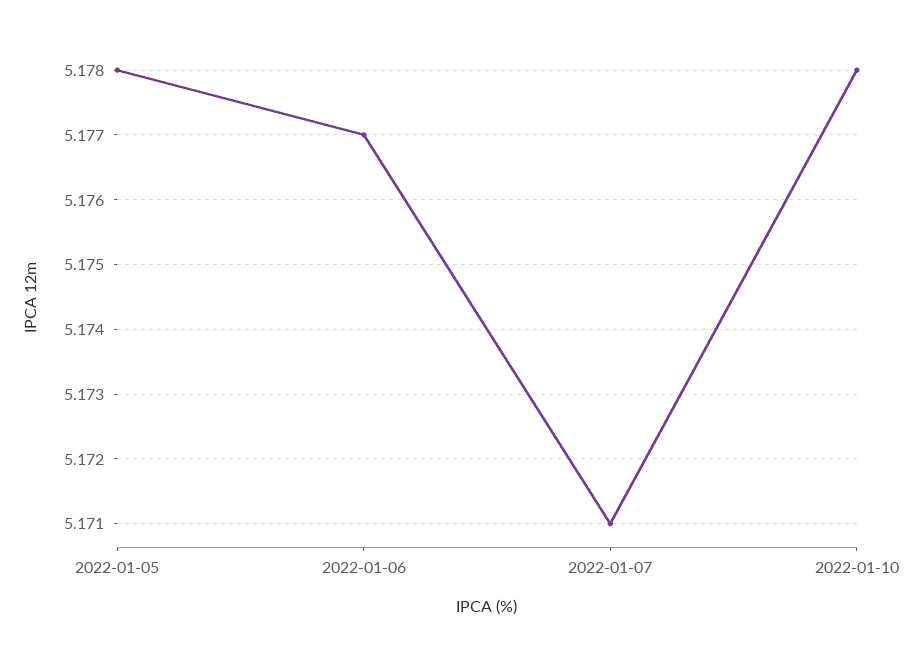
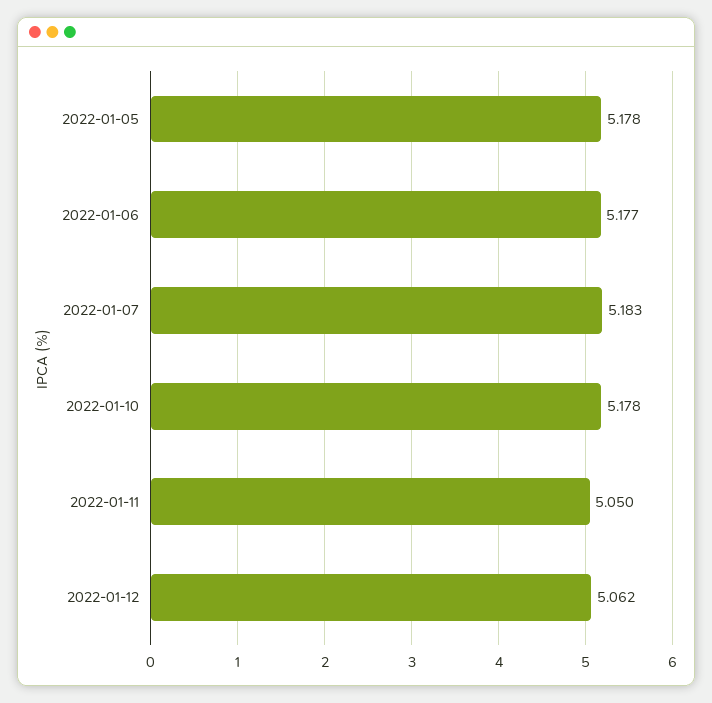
2022-01-07: 5.171 -> 5.183
2022-01-11: none -> 5.05
2022-01-12: none -> 5.062

